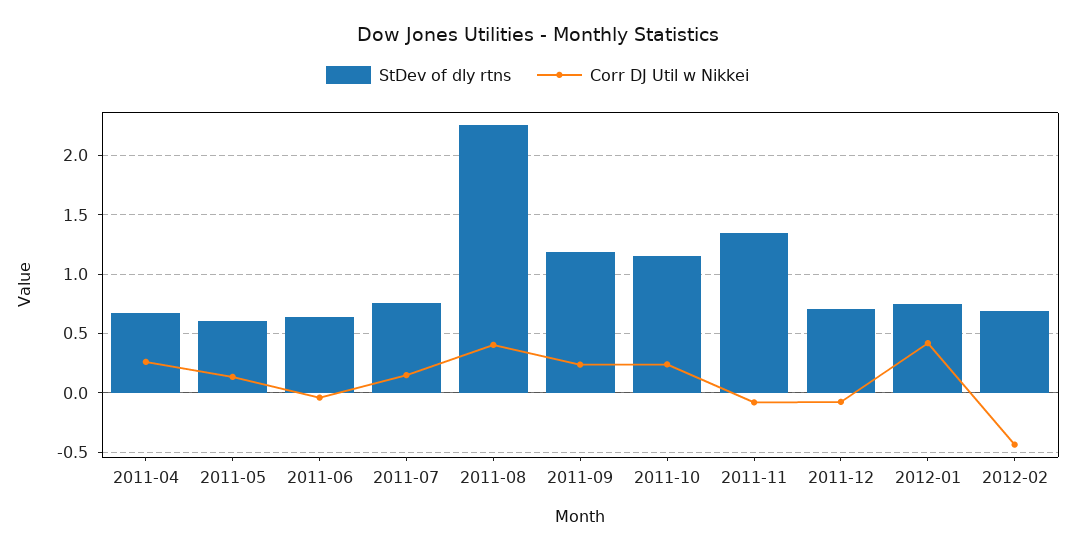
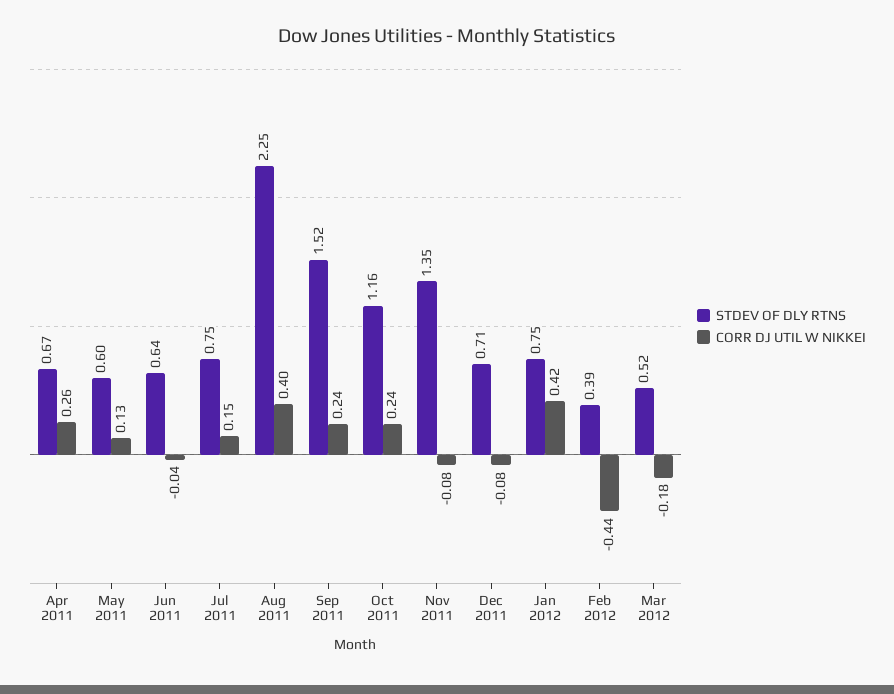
StDev of dly rtns, 2011-09: 1.2 -> 1.52
StDev of dly rtns, 2012-02: 0.7 -> 0.39
StDev of dly rtns, Mar 2012: none -> 0.52
Corr DJ Util w Nikkei, Mar 2012: none -> -0.18

